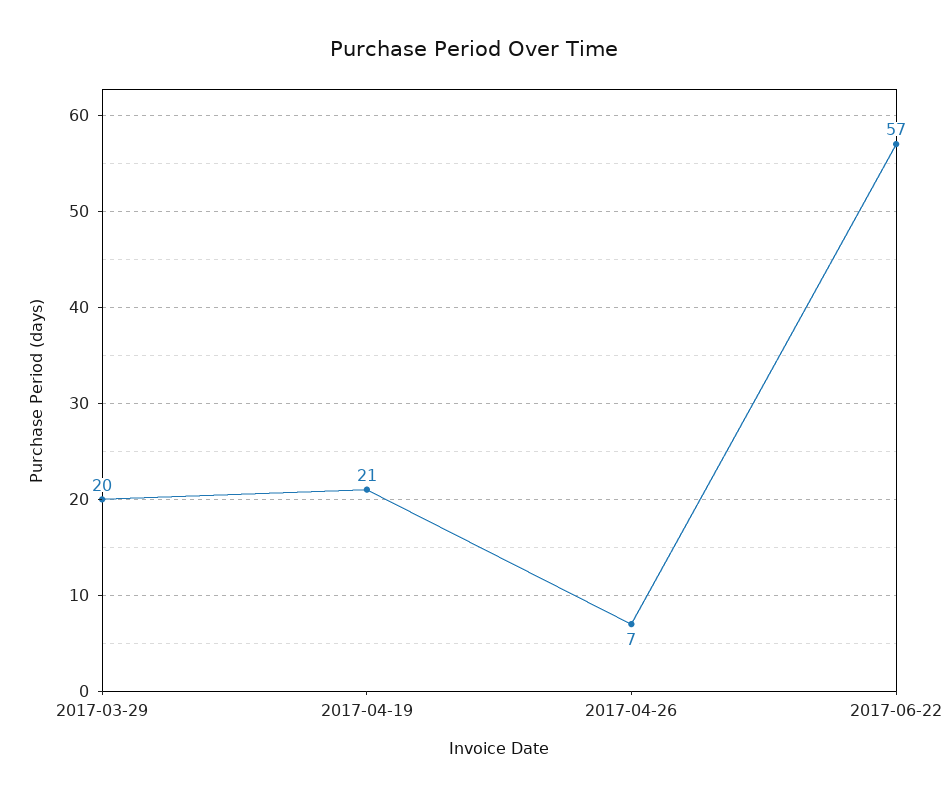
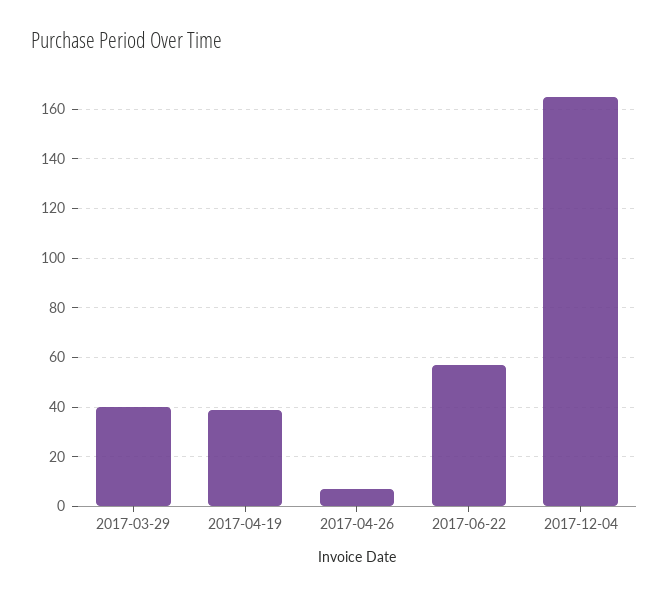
2017-03-29: 20 -> 40
2017-04-19: 21 -> 40
2017-12-04: none -> 165

